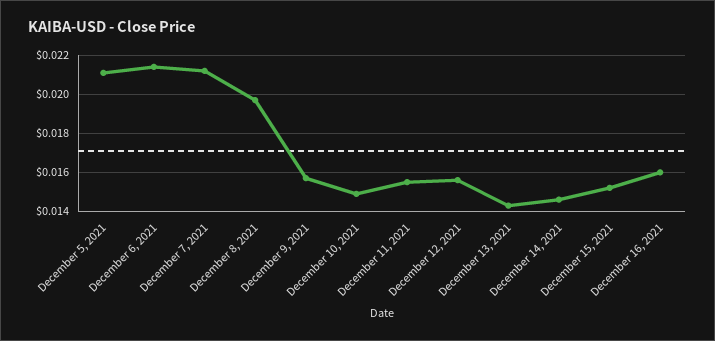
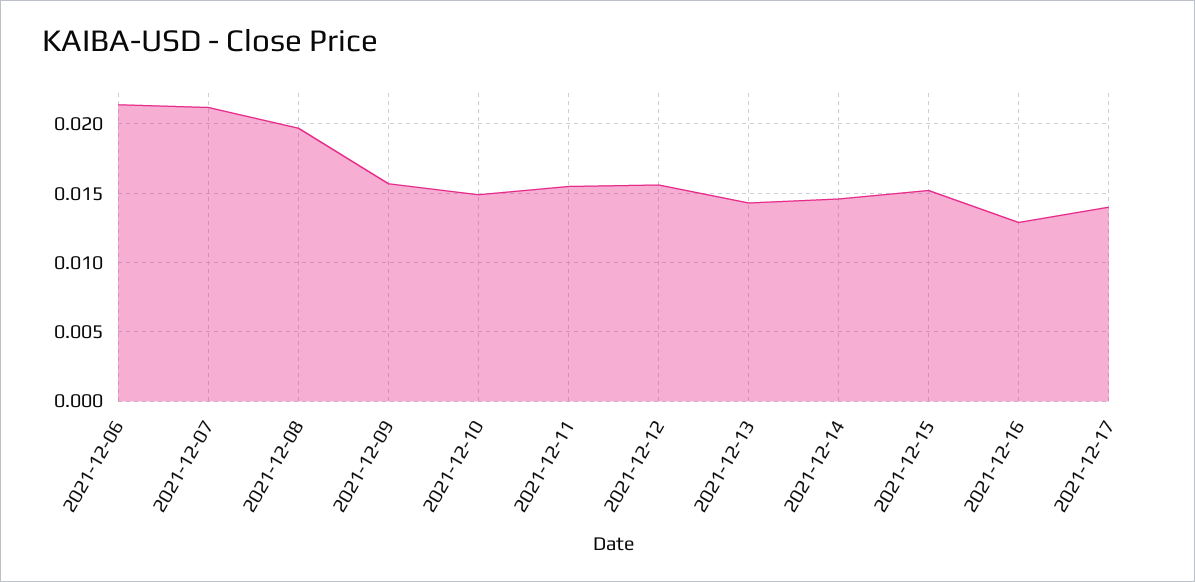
December 5, 2021: 0.021 -> none
December 16, 2021: 0.016 -> 0.013
2021-12-17: none -> 0.014

